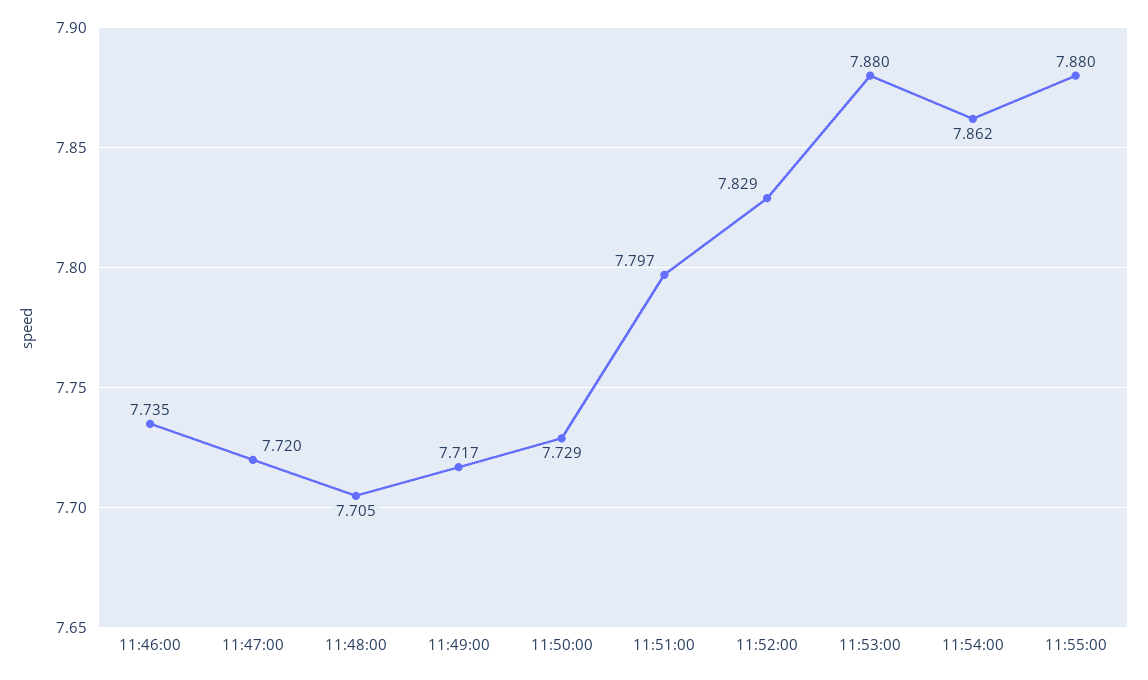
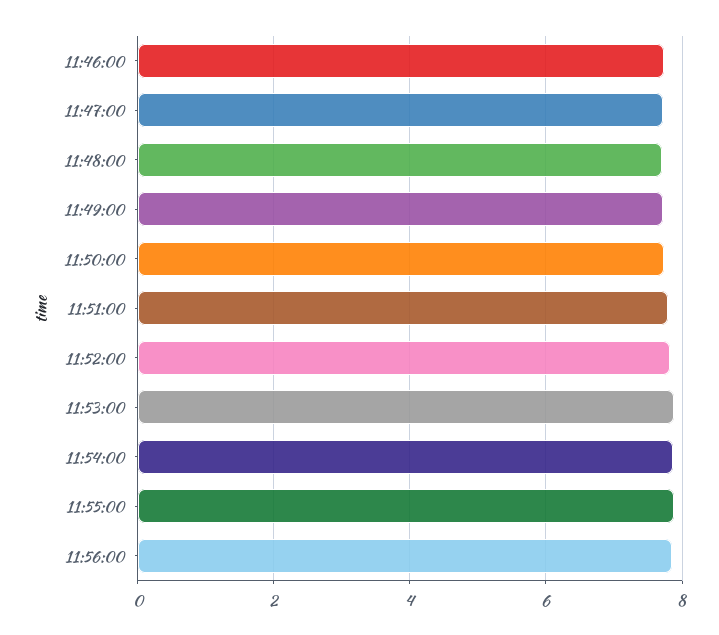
11:56:00: none -> 7.8

